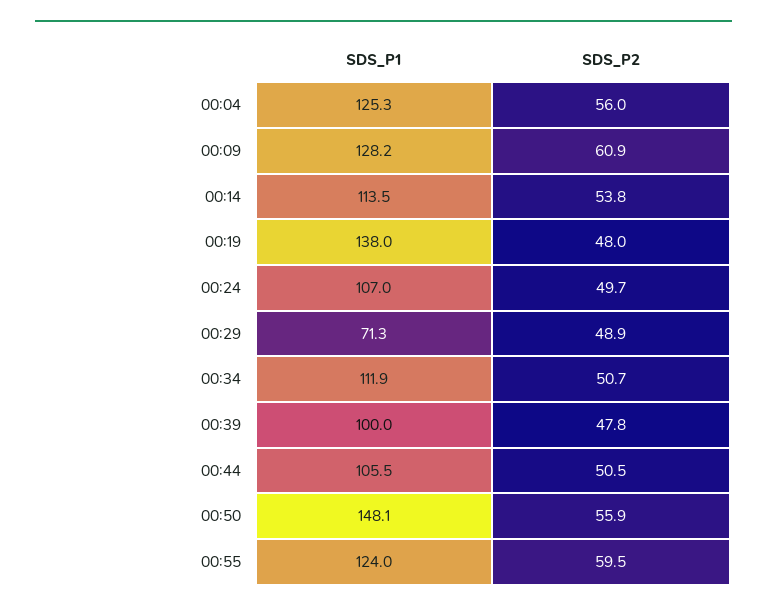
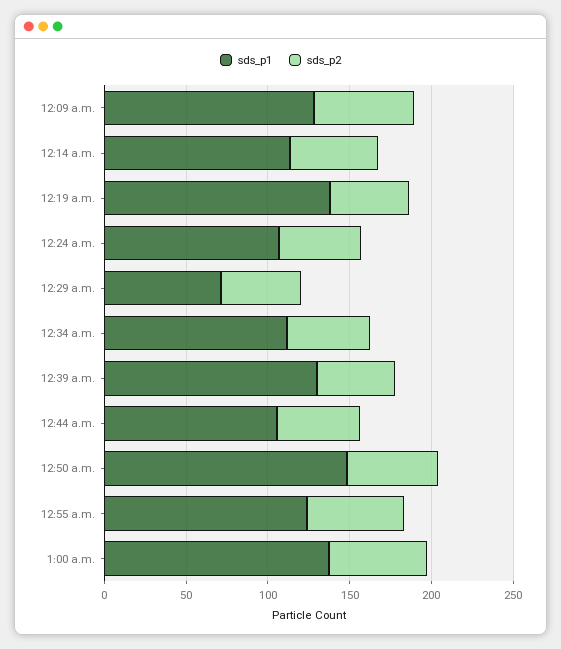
SDS_P1, 00:04: 125.3 -> none
SDS_P2, 00:04: 56 -> none
SDS_P1, 00:39: 100 -> 130
SDS_P1, 1:00 a.m.: none -> 140
SDS_P2, 1:00 a.m.: none -> 60

